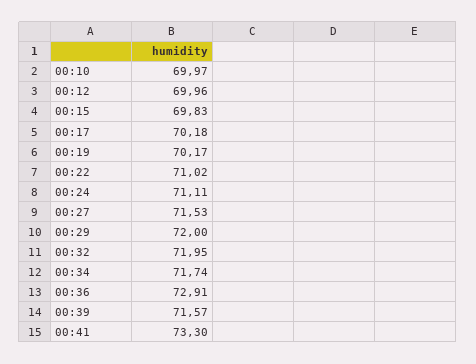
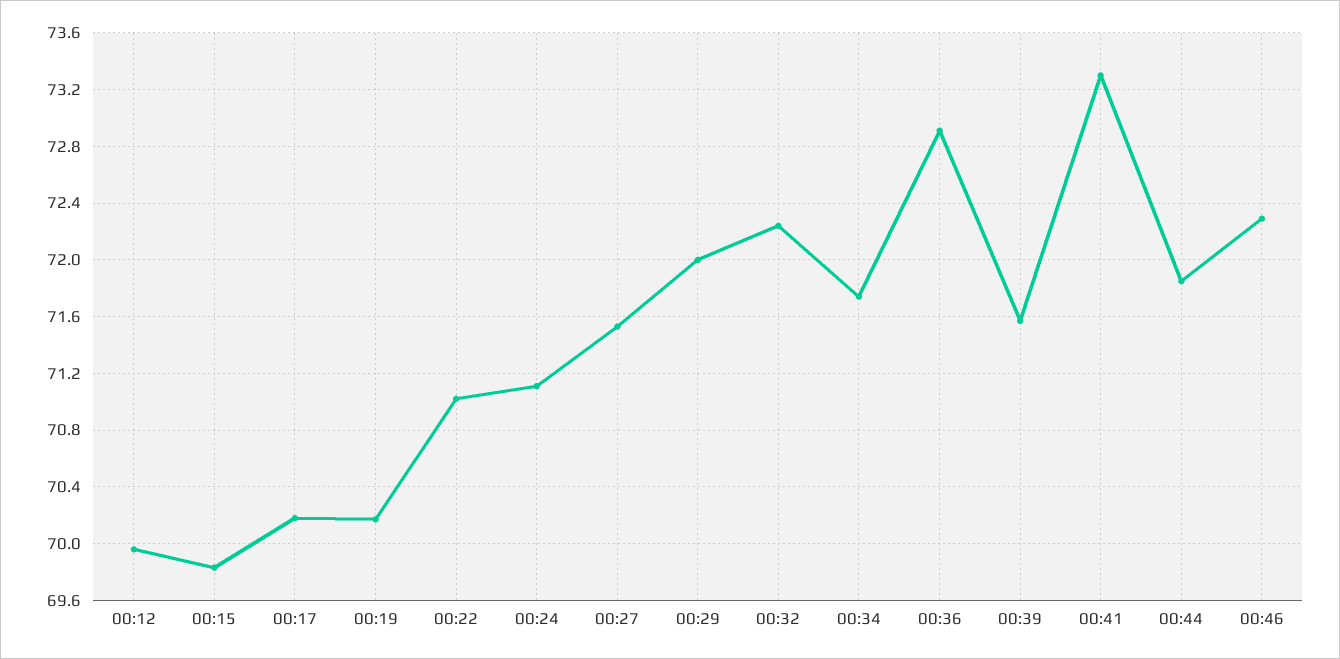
00:10: 69.97 -> none
00:32: 71.95 -> 72.25
00:44: none -> 71.85
00:46: none -> 72.3

